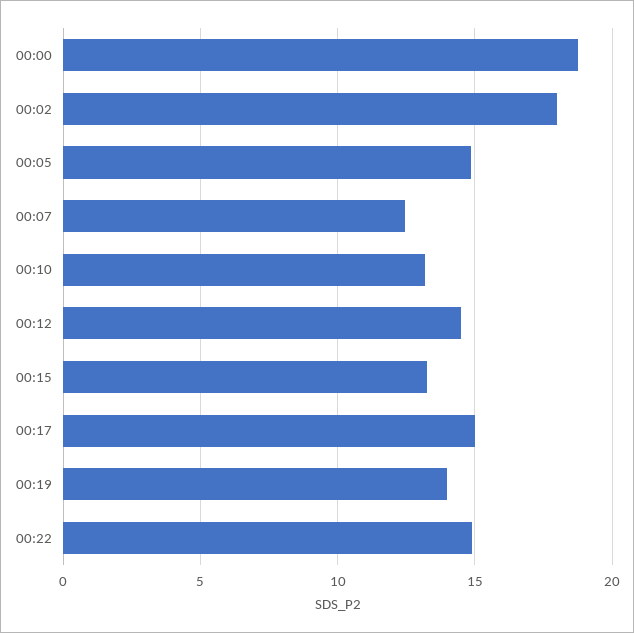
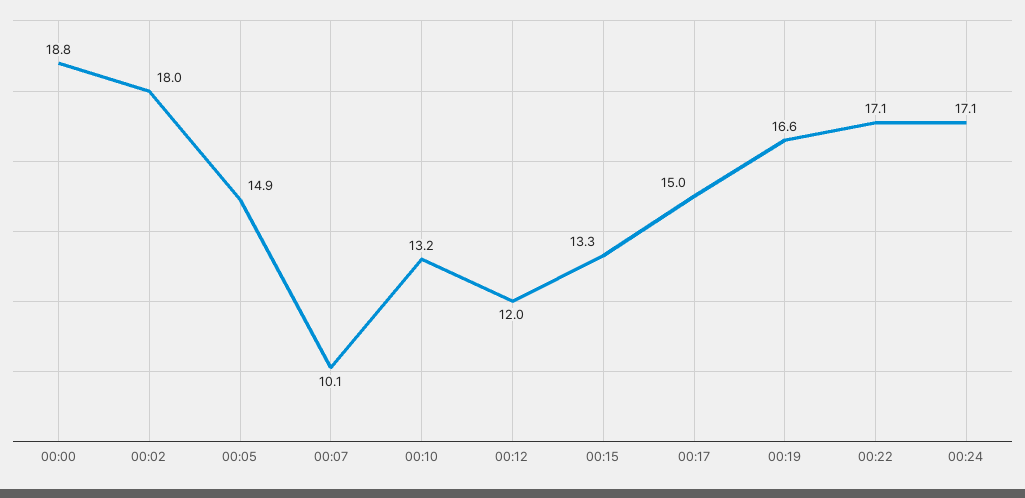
00:07: 12.5 -> 10.1
00:12: 14.5 -> 12
00:19: 14 -> 16.6
00:22: 15 -> 17.1
00:24: none -> 17.1

